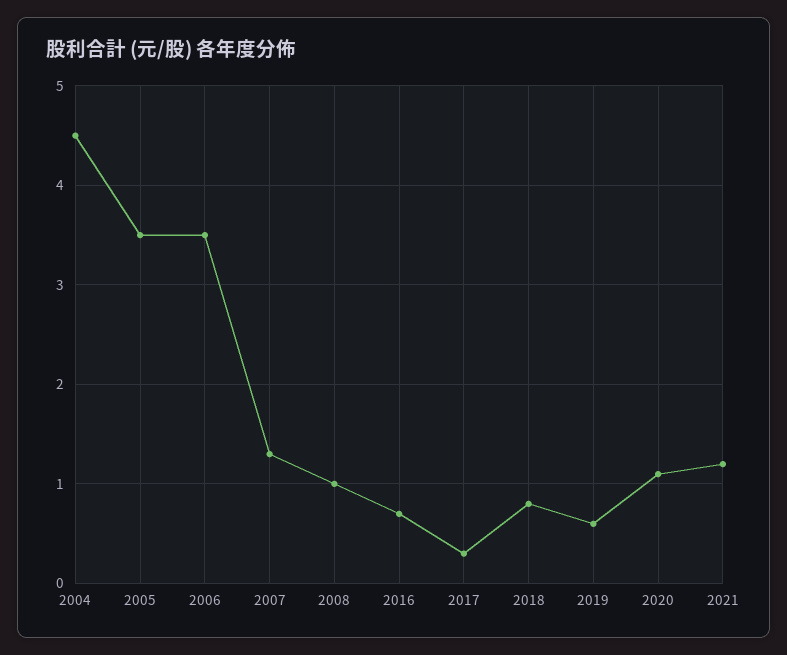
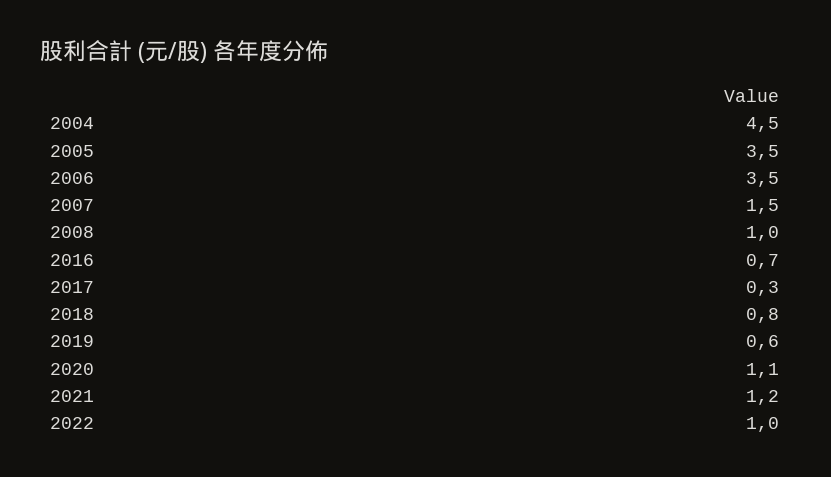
2007: 1.3 -> 1.5
2022: none -> 1

